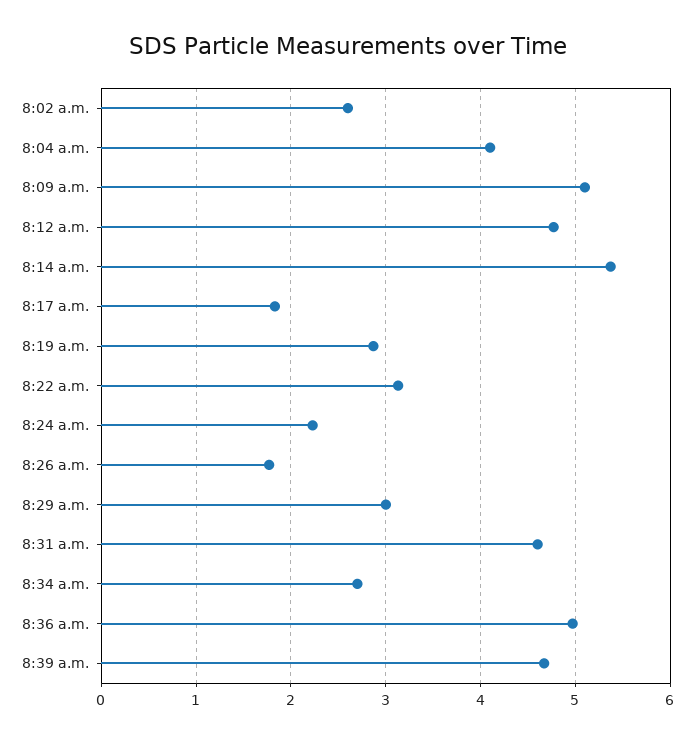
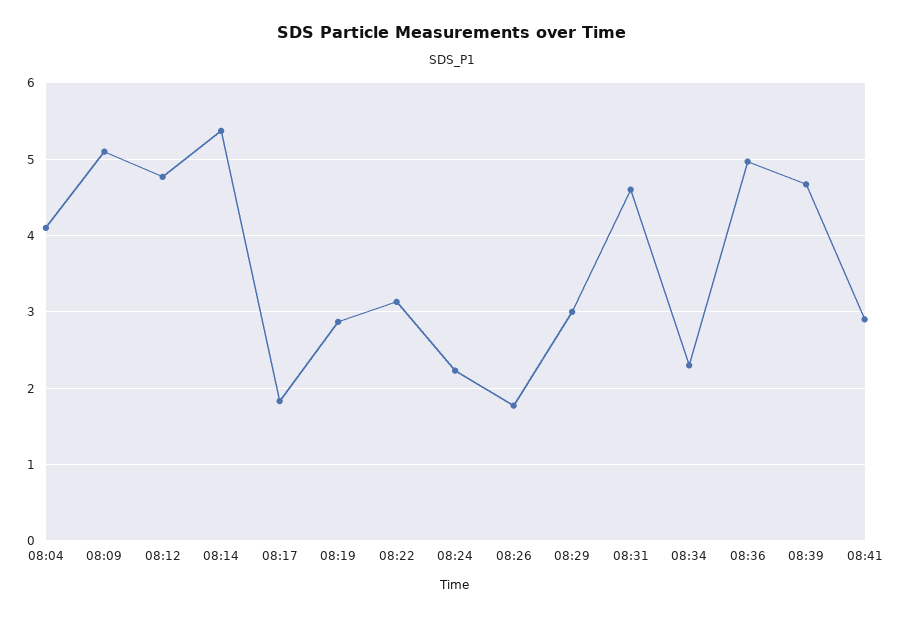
8:02 a.m.: 2.6 -> none
8:34 a.m.: 2.7 -> 2.3
08:41: none -> 2.9

